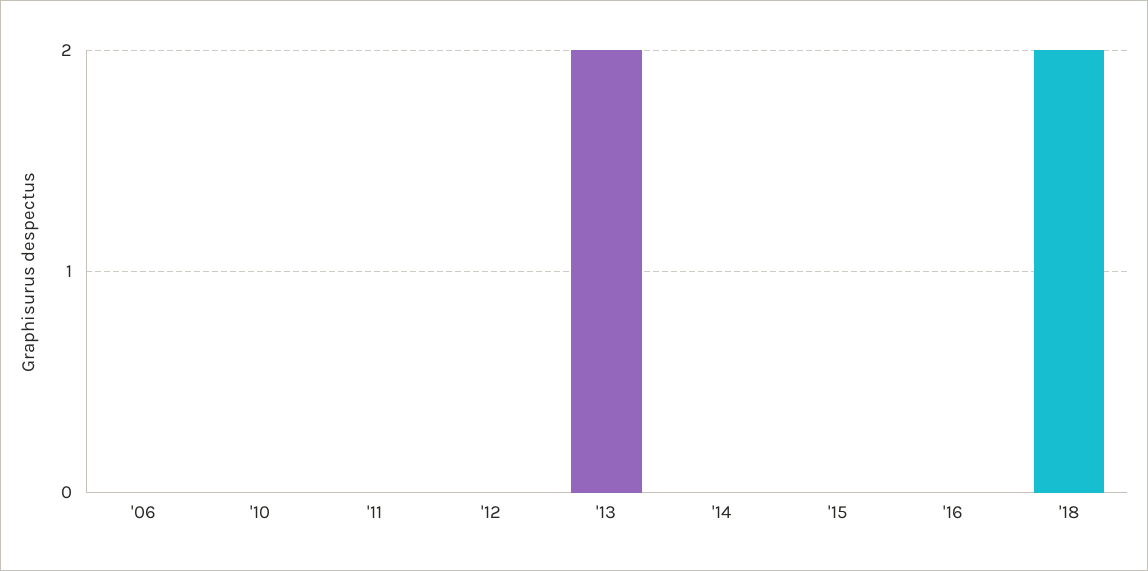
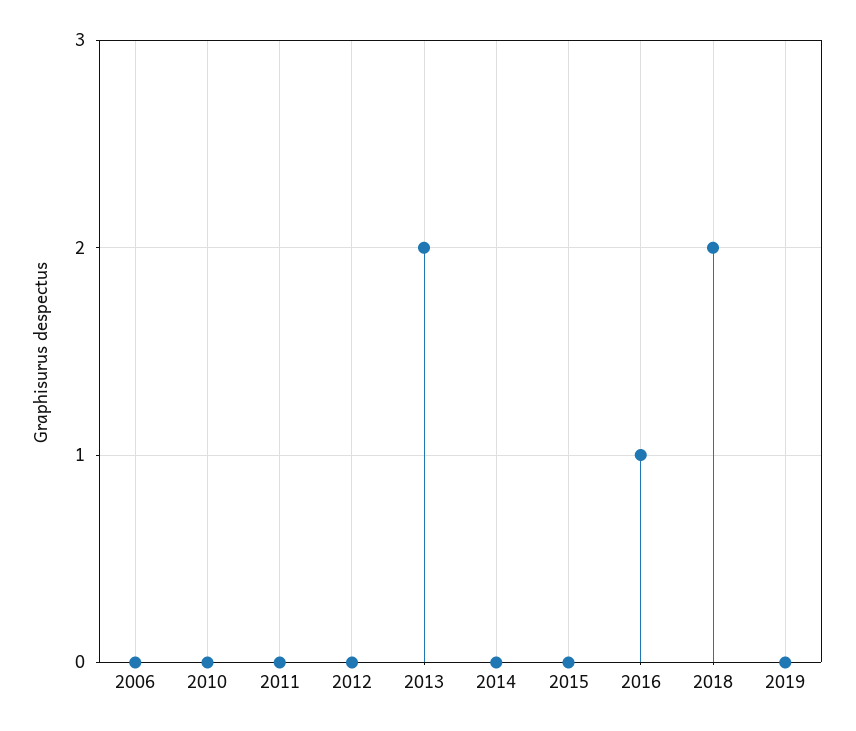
'16: 0 -> 1
2019: none -> 0

